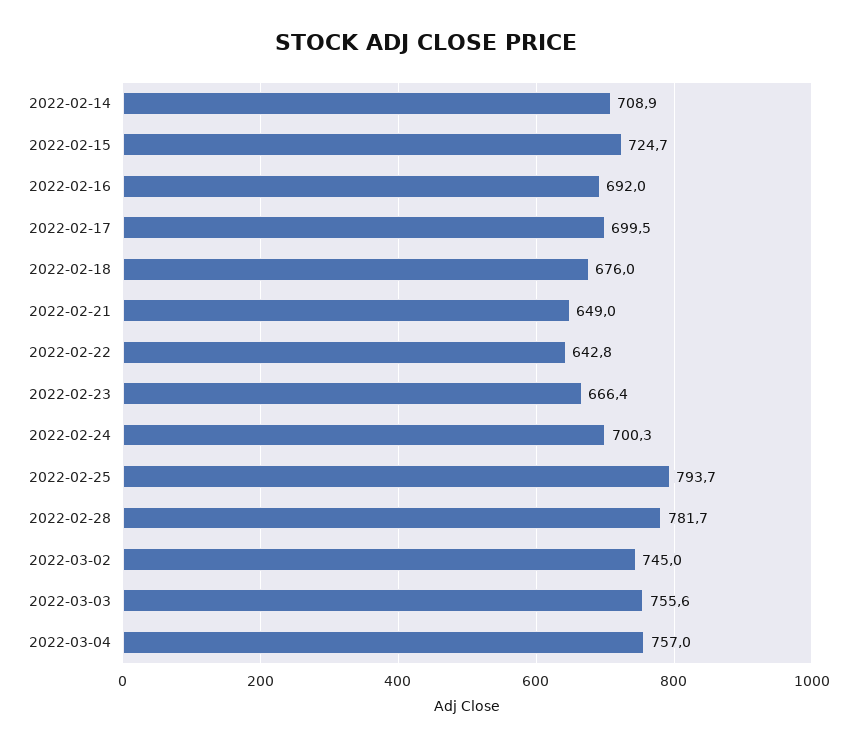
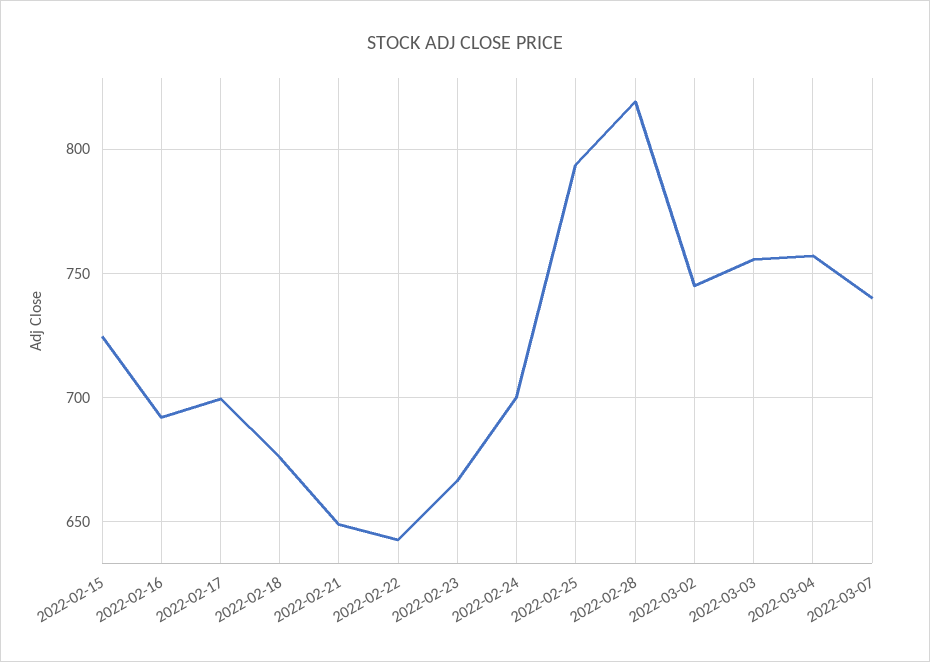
2022-02-14: 708.9 -> none
2022-02-28: 781.7 -> 820
2022-03-07: none -> 740

